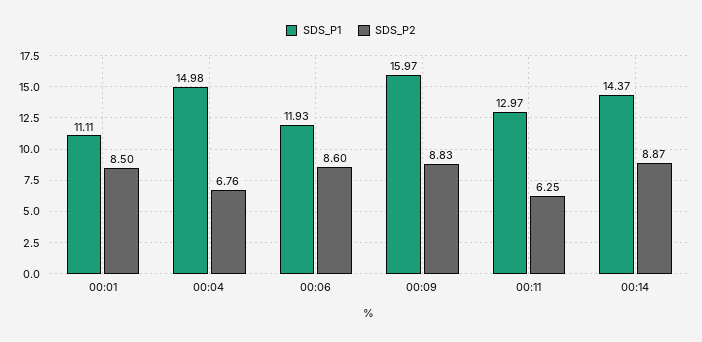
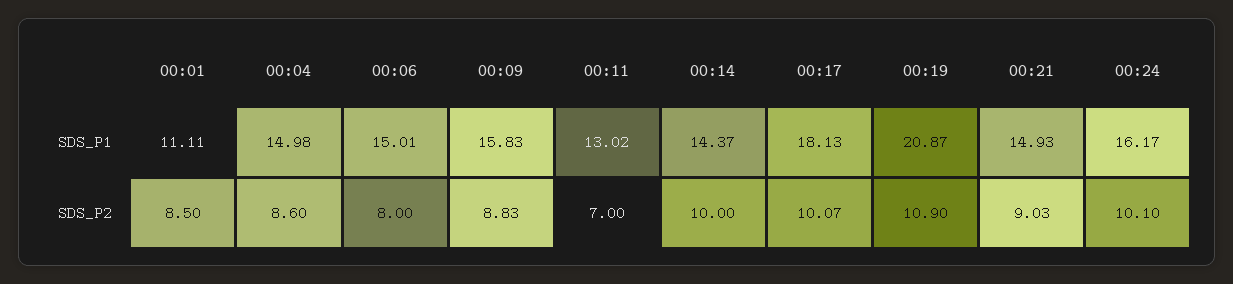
SDS_P2, 00:04: 6.76 -> 8.6
SDS_P1, 00:06: 11.93 -> 15.01
SDS_P2, 00:06: 8.6 -> 8
SDS_P1, 00:09: 15.97 -> 15.83
SDS_P1, 00:11: 12.97 -> 13.02
SDS_P2, 00:11: 6.25 -> 7
SDS_P2, 00:14: 8.87 -> 10
SDS_P1, 00:17: none -> 18.13
SDS_P1, 00:19: none -> 20.87
SDS_P1, 00:21: none -> 14.93
SDS_P1, 00:24: none -> 16.17
SDS_P2, 00:17: none -> 10.07
SDS_P2, 00:19: none -> 10.9
SDS_P2, 00:21: none -> 9.03
SDS_P2, 00:24: none -> 10.1

